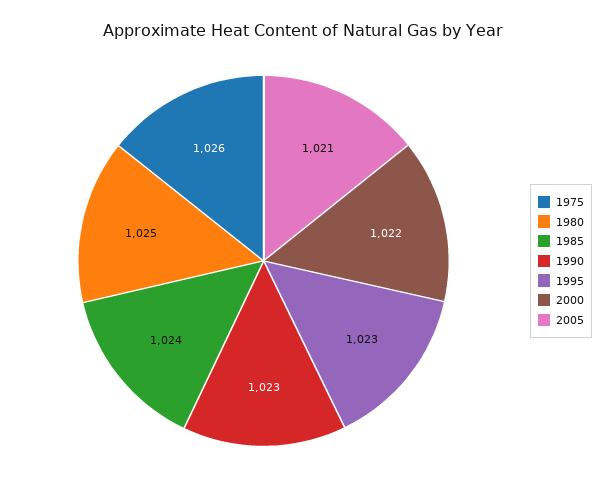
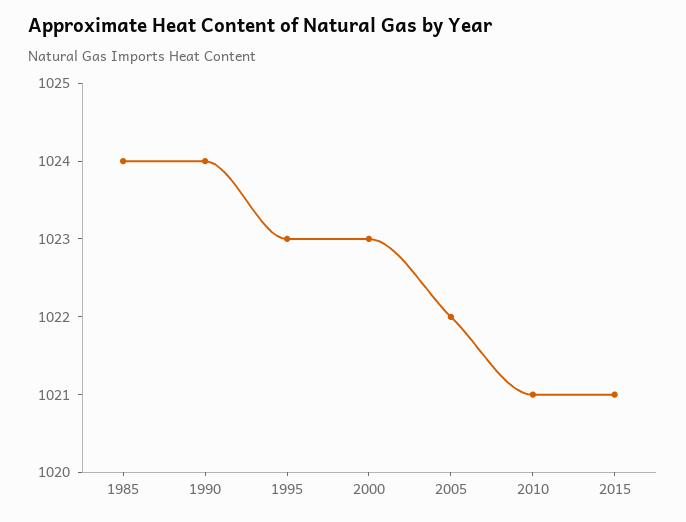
1975: 1026 -> none
1980: 1025 -> none
1990: 1023 -> 1024
2000: 1022 -> 1023
2005: 1021 -> 1022
2010: none -> 1021
2015: none -> 1021

